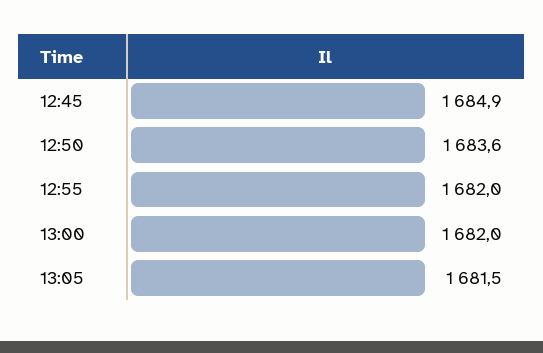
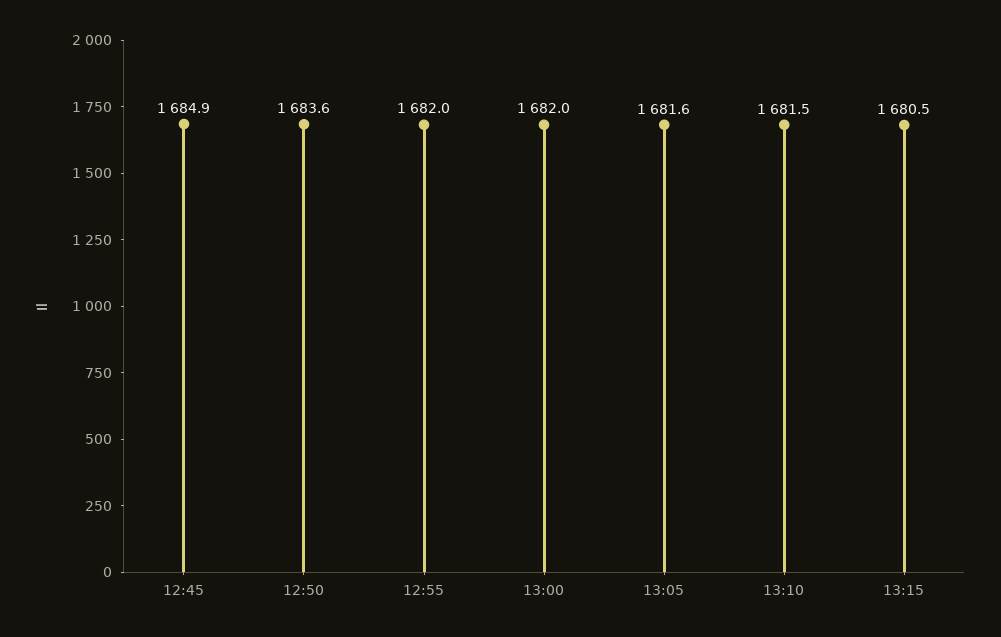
13:05: 1681.5 -> 1681.6
13:10: none -> 1681.5
13:15: none -> 1680.5

